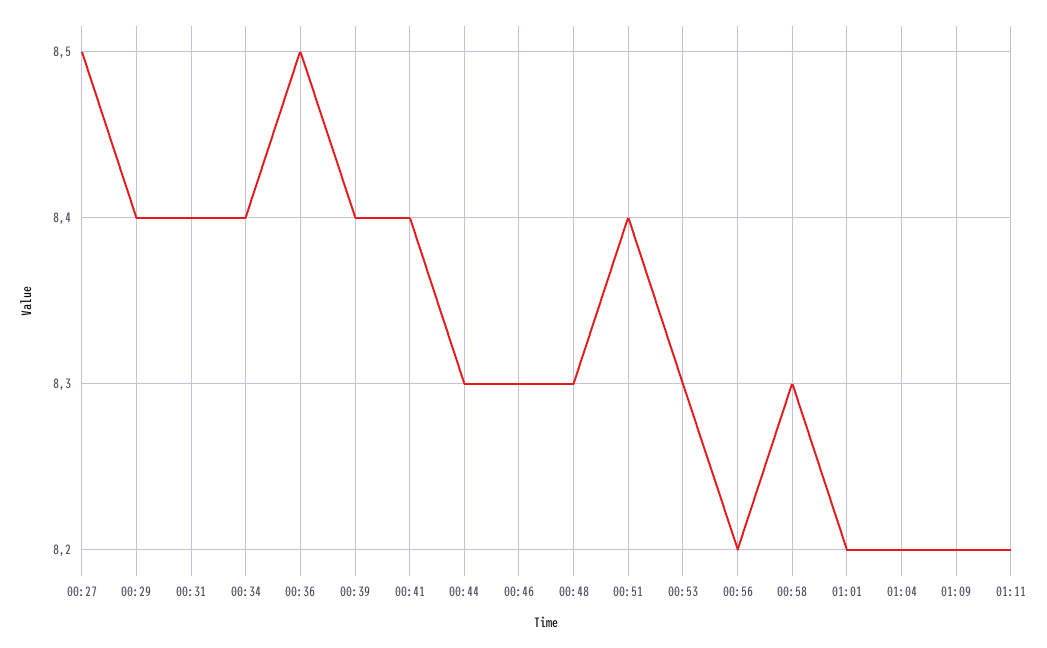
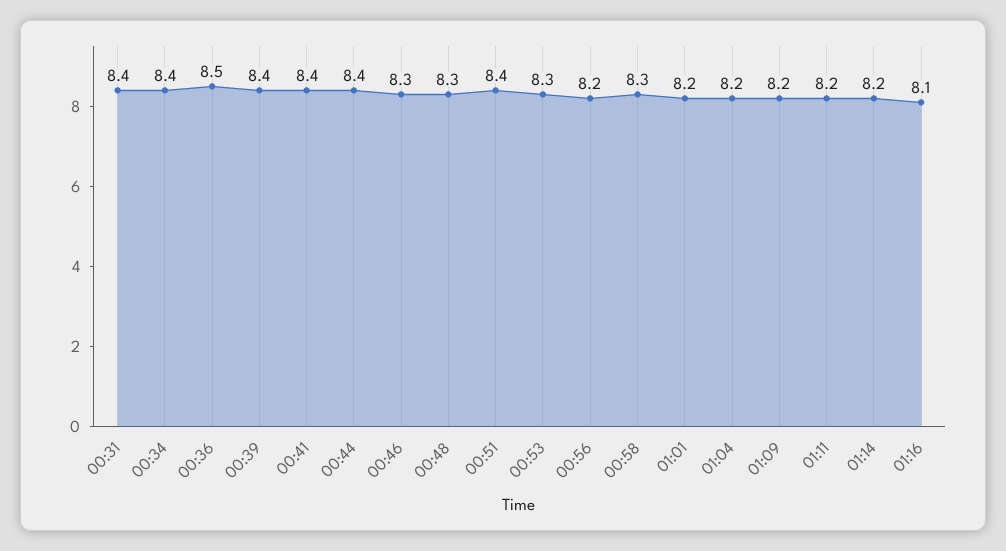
00:27: 8.5 -> none
00:29: 8.4 -> none
00:44: 8.3 -> 8.4
01:14: none -> 8.2
01:16: none -> 8.1

